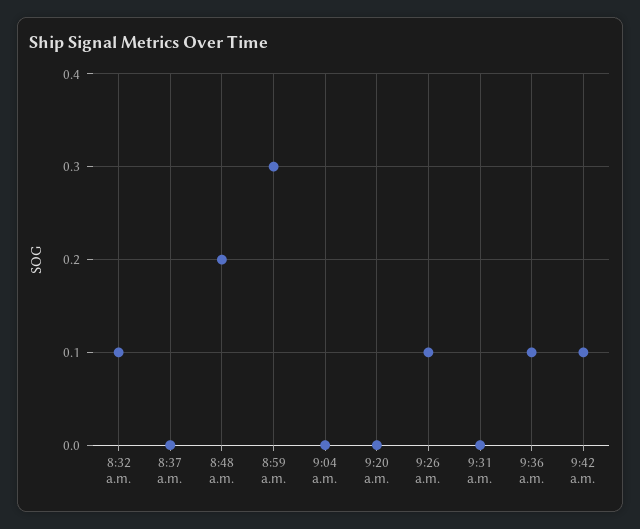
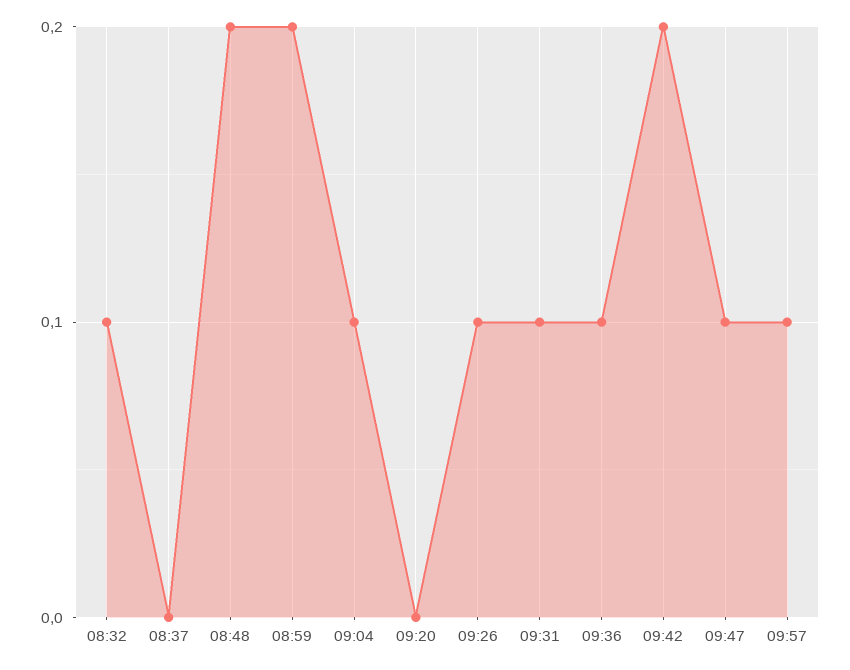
8:59 a.m.: 0.3 -> 0.2
9:04 a.m.: 0 -> 0.1
9:31 a.m.: 0 -> 0.1
9:42 a.m.: 0.1 -> 0.2
09:47: none -> 0.1
09:57: none -> 0.1

